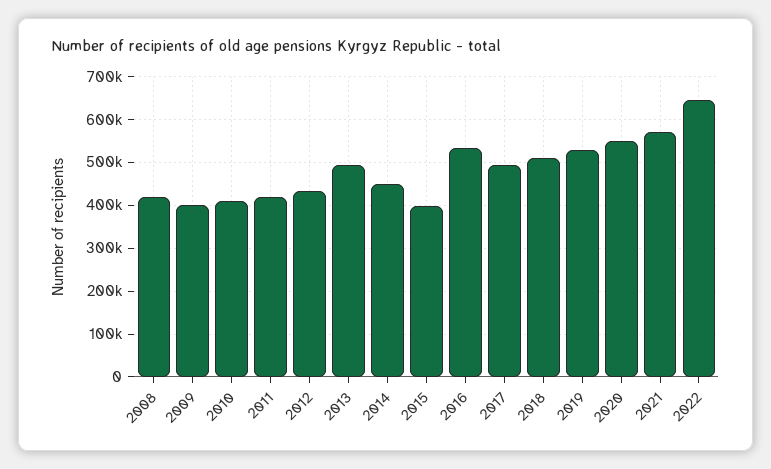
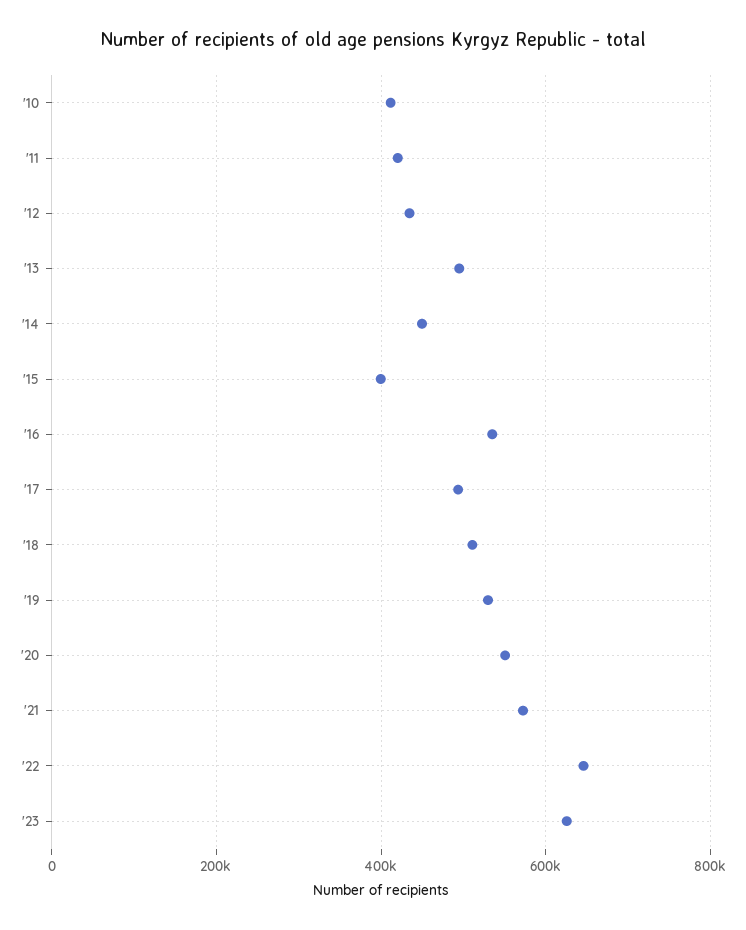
2008: 420000 -> none
2009: 400000 -> none
'23: none -> 620000

